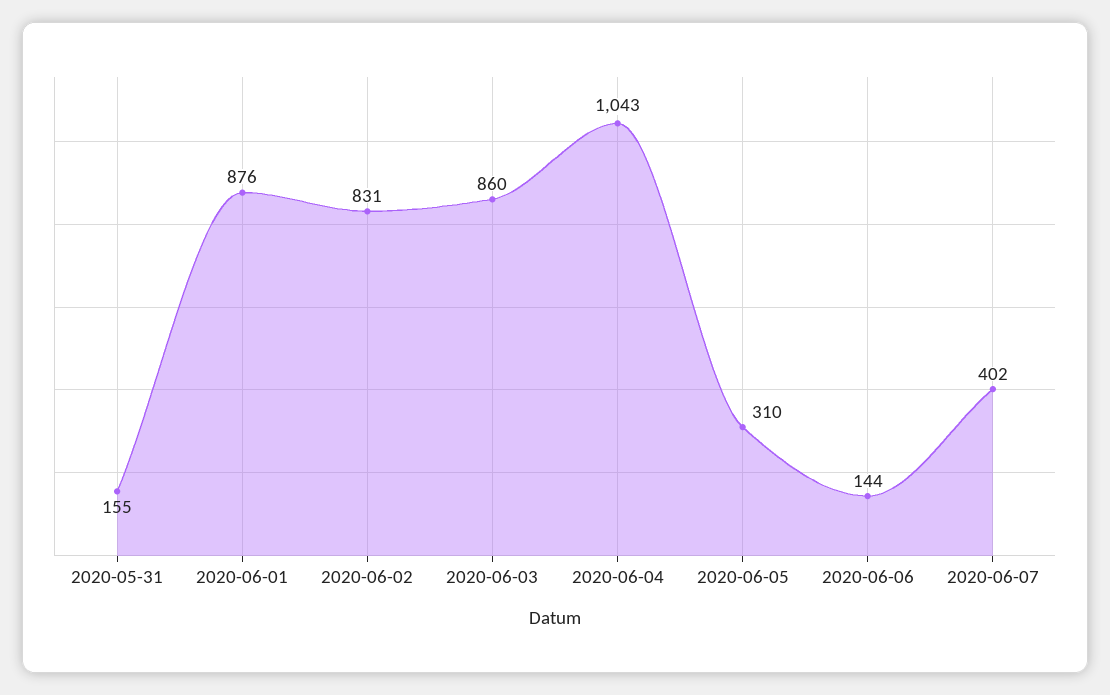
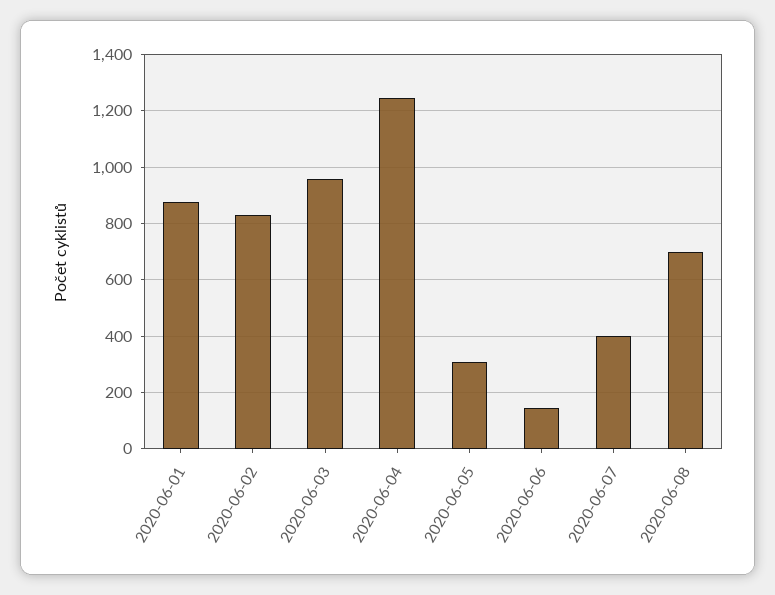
2020-05-31: 155 -> none
2020-06-03: 860 -> 950
2020-06-04: 1043 -> 1250
2020-06-08: none -> 700

